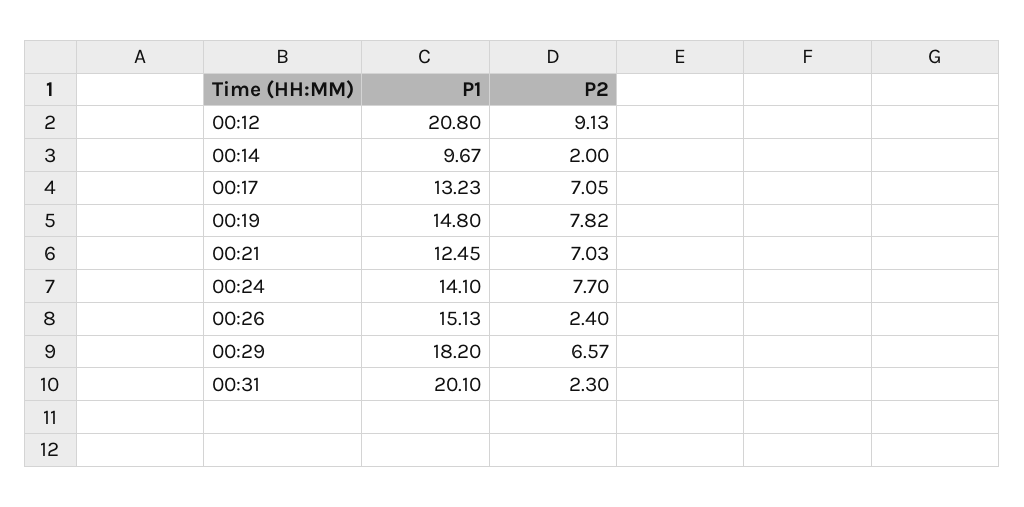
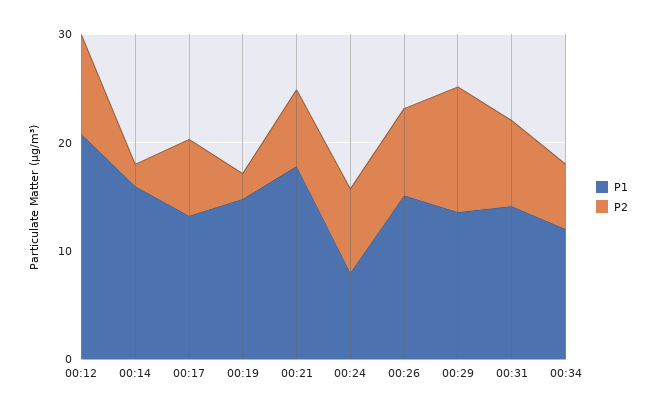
P1, 00:14: 9.67 -> 16
P2, 00:19: 7.82 -> 2
P1, 00:21: 12.45 -> 18
P1, 00:24: 14.1 -> 8
P2, 00:26: 2.4 -> 8
P1, 00:29: 18.2 -> 14
P2, 00:29: 6.57 -> 12
P1, 00:31: 20.1 -> 14
P2, 00:31: 2.3 -> 8
P1, 00:34: none -> 12
P2, 00:34: none -> 6

